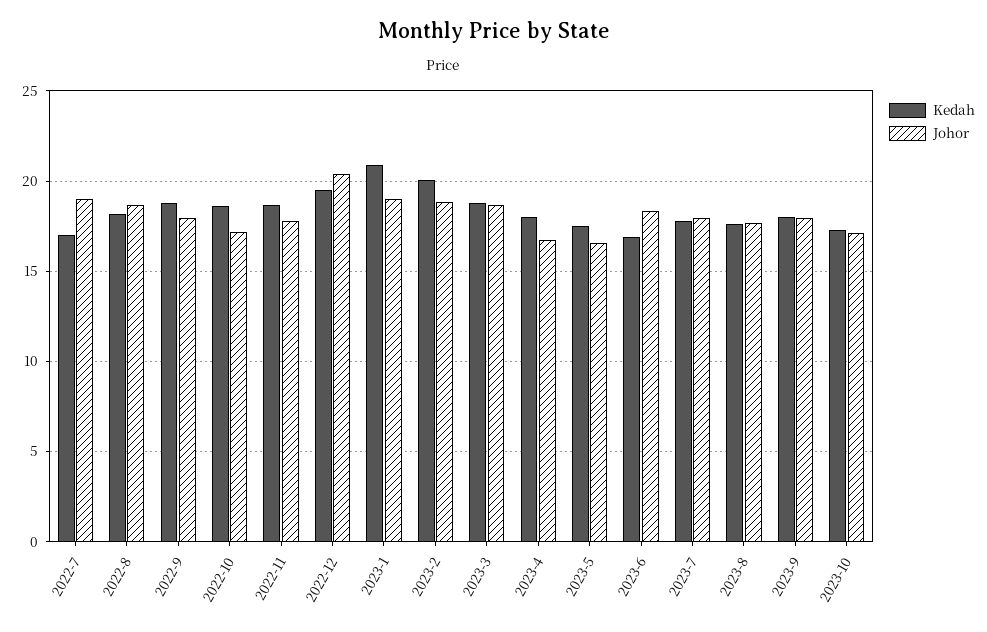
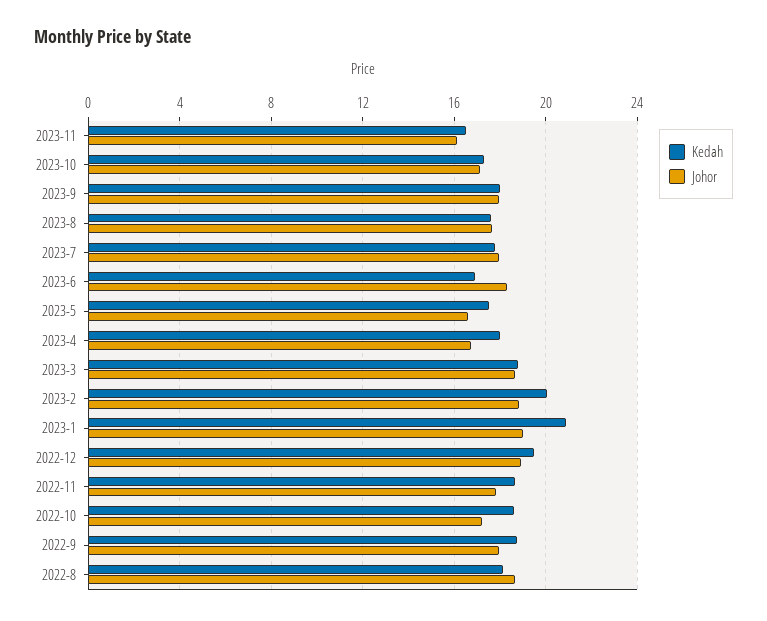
Kedah, 2022-7: 17 -> none
Johor, 2022-7: 19 -> none
Johor, 2022-12: 20.5 -> 19
Kedah, 2023-11: none -> 16.5
Johor, 2023-11: none -> 16

